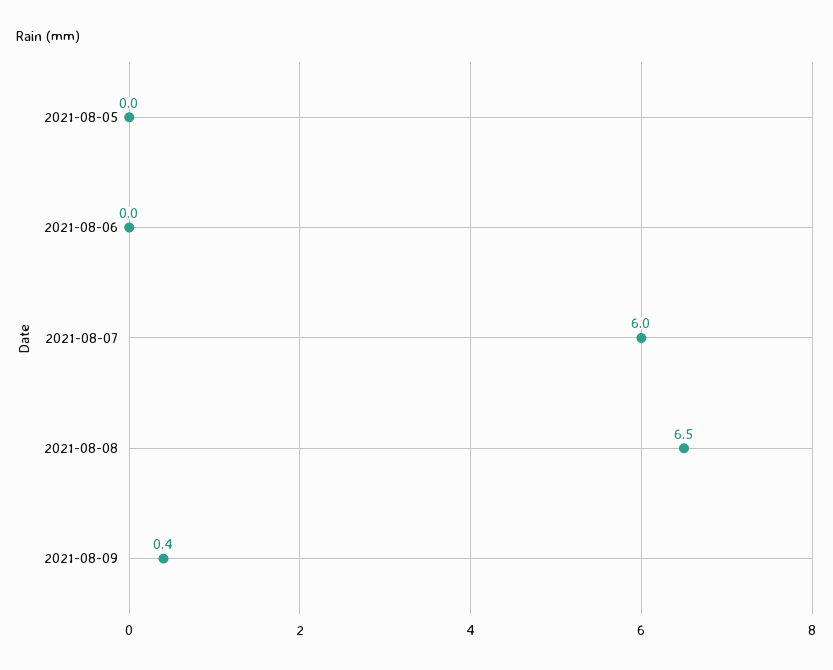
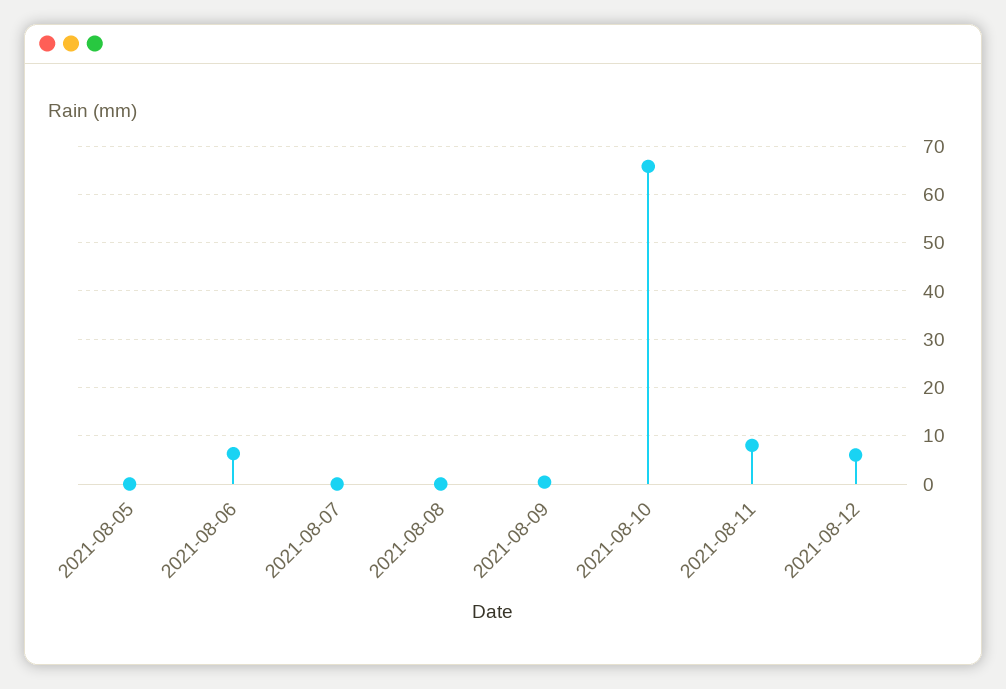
2021-08-06: 0 -> 6
2021-08-07: 6 -> 0
2021-08-08: 6.5 -> 0
2021-08-10: none -> 66
2021-08-11: none -> 8
2021-08-12: none -> 6

